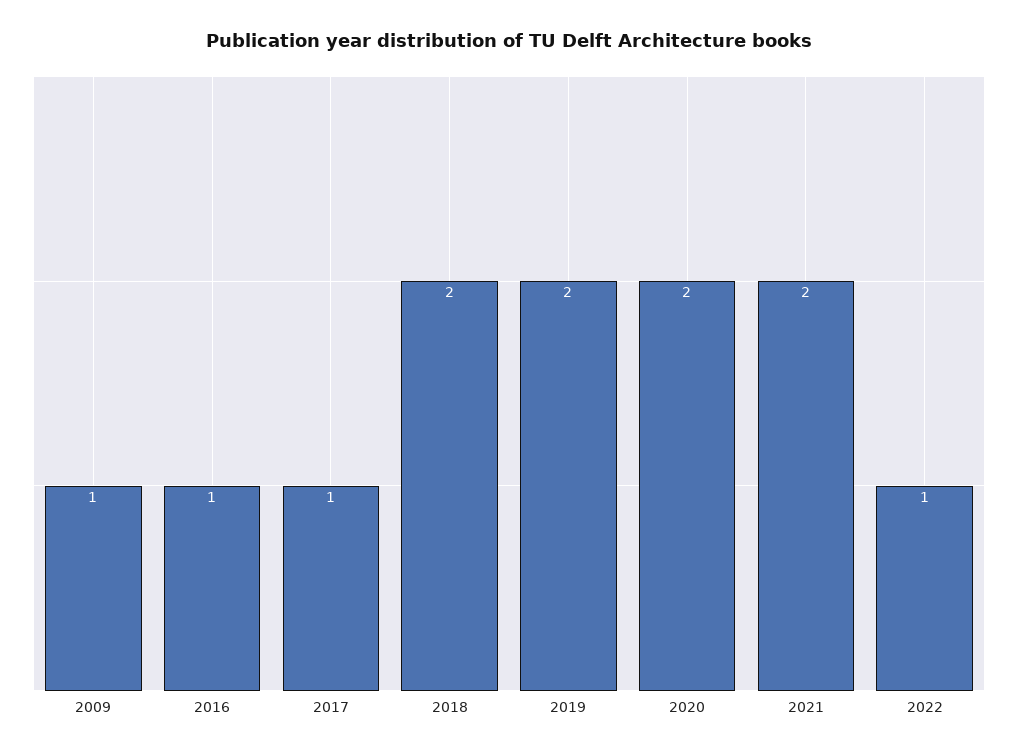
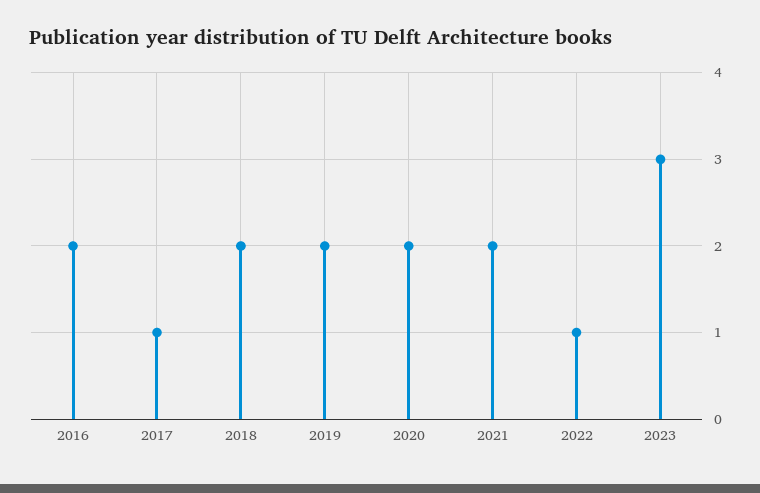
2009: 1 -> none
2016: 1 -> 2
2023: none -> 3

